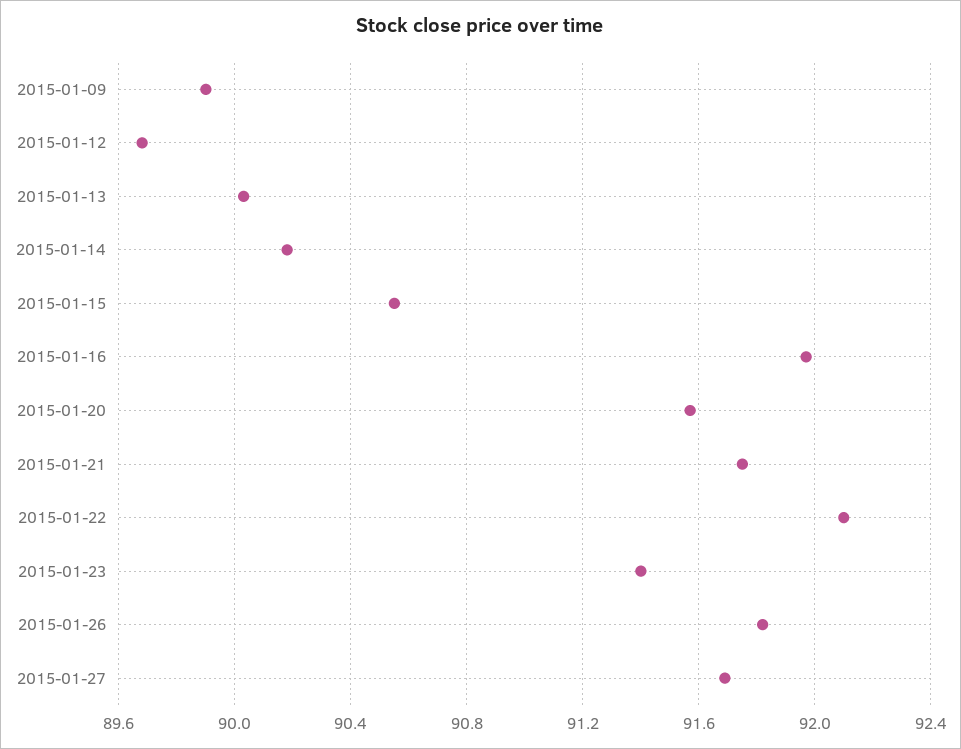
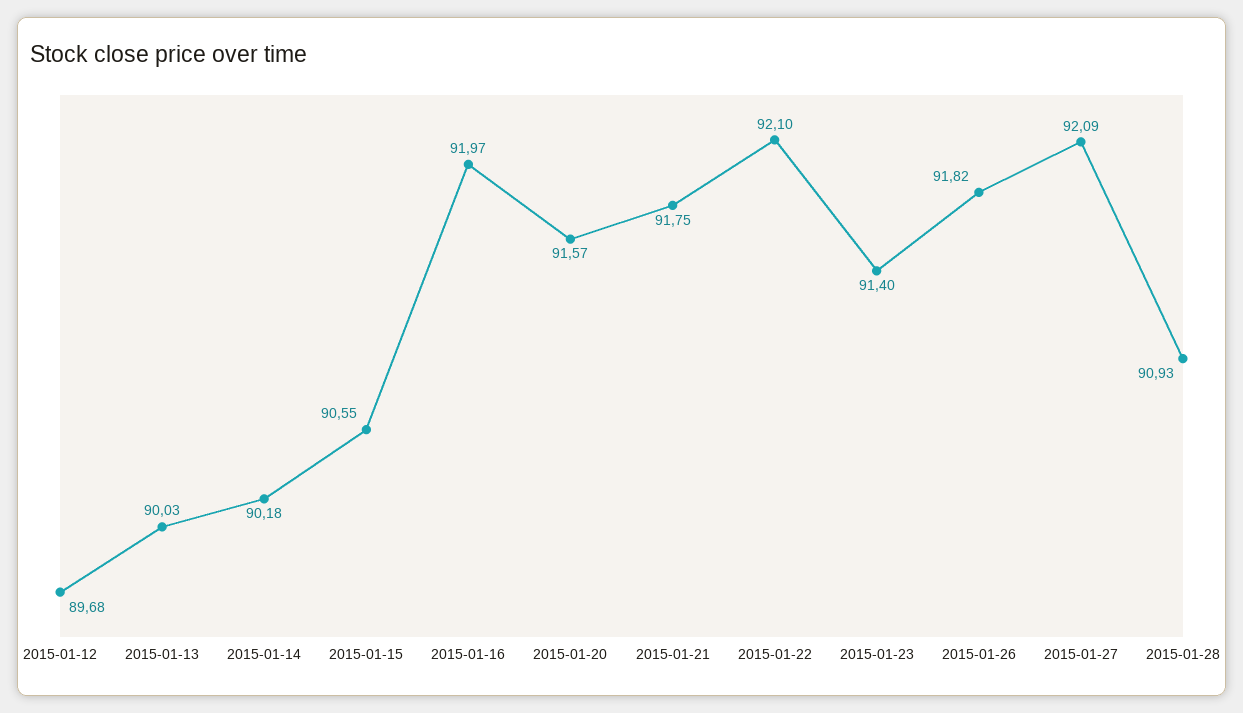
2015-01-09: 89.9 -> none
2015-01-27: 91.7 -> 92.09
2015-01-28: none -> 90.93

